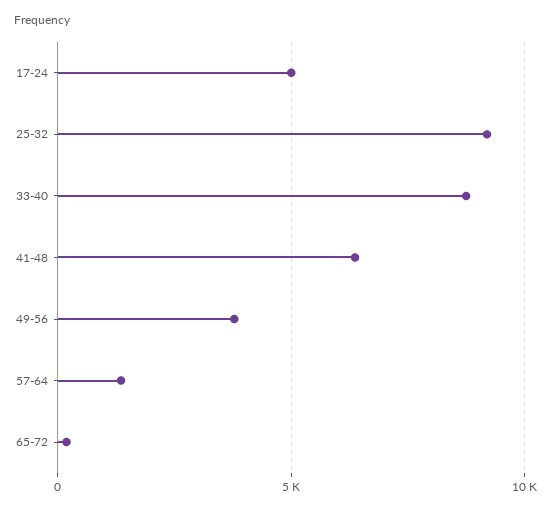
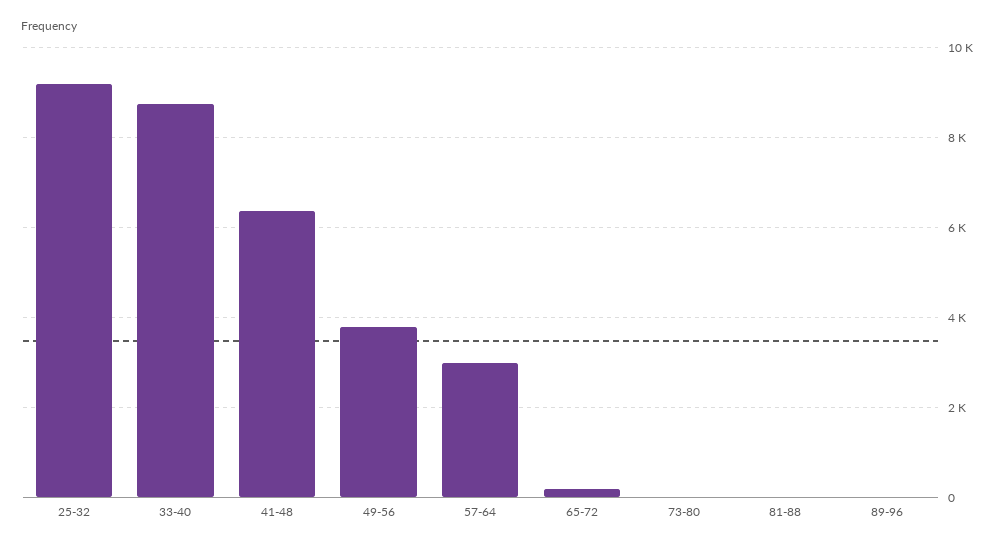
17-24: 5000 -> none
57-64: 1500 -> 3000
73-80: none -> 0
81-88: none -> 0
89-96: none -> 0

